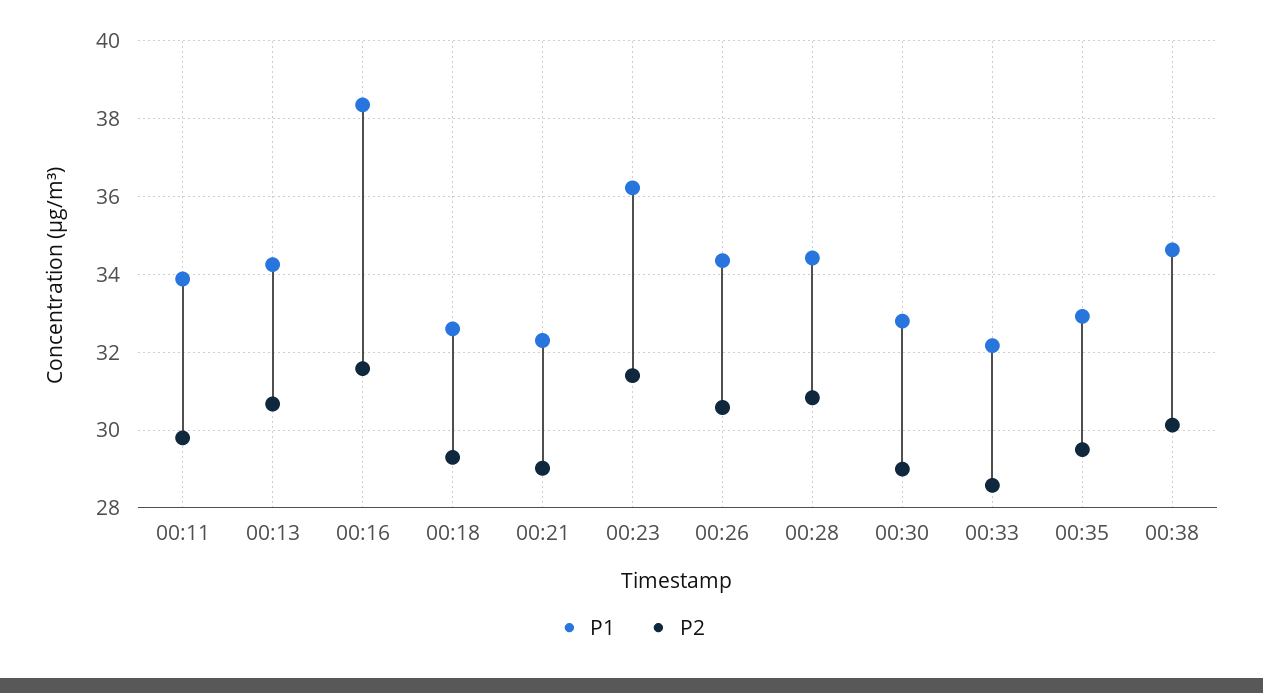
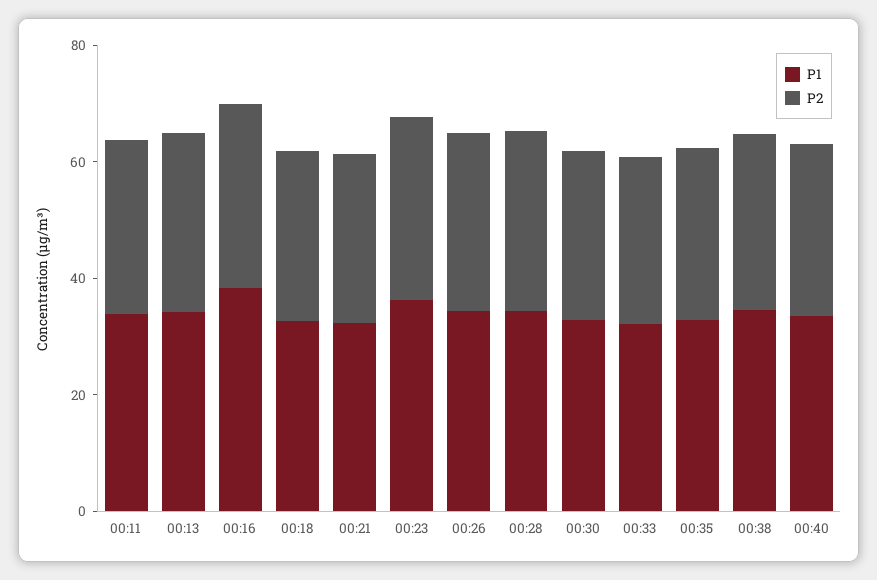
P1, 00:40: none -> 35
P2, 00:40: none -> 30

